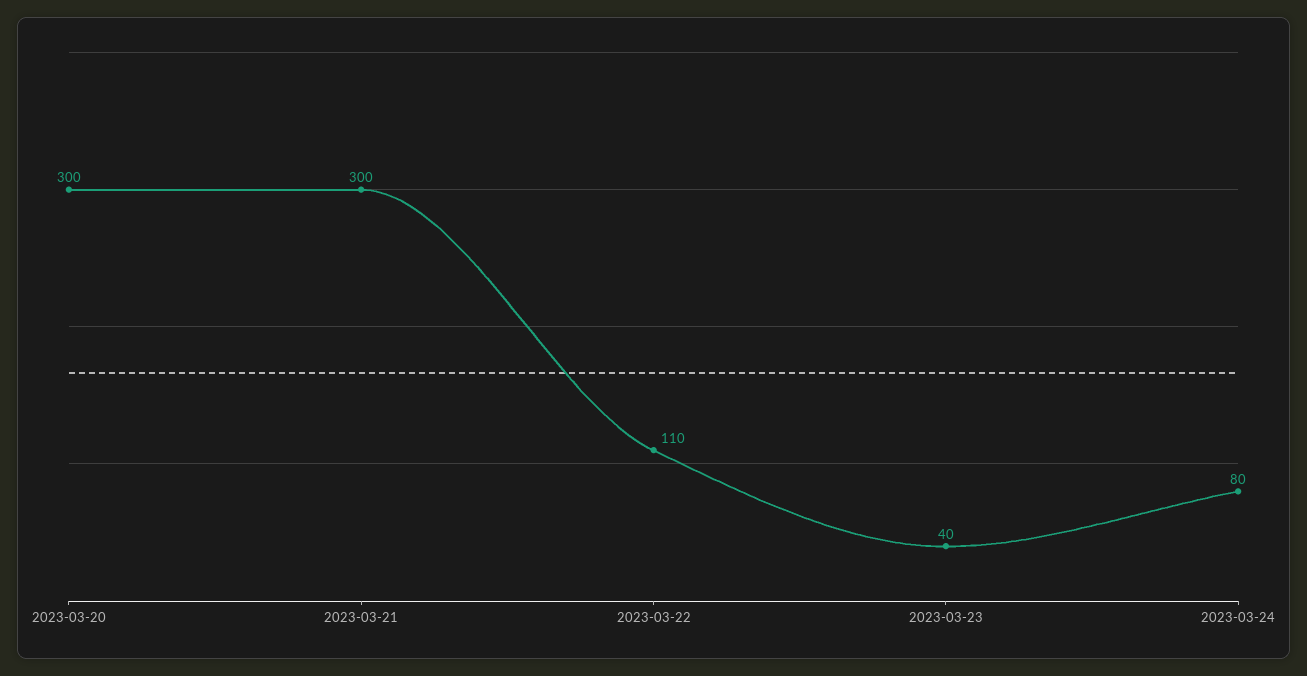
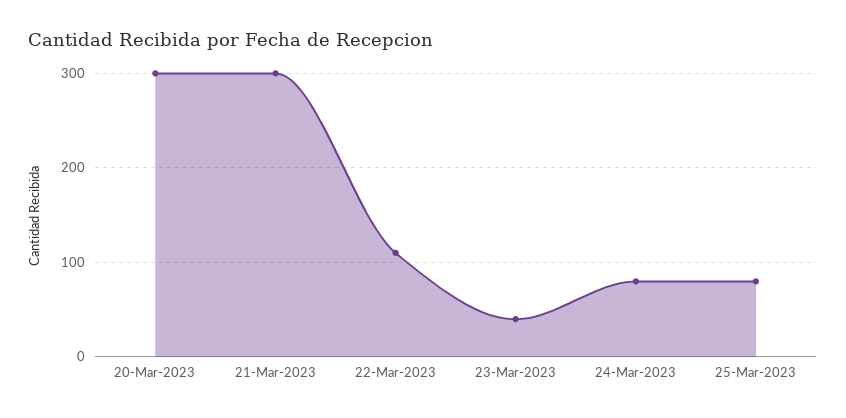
25-Mar-2023: none -> 80

